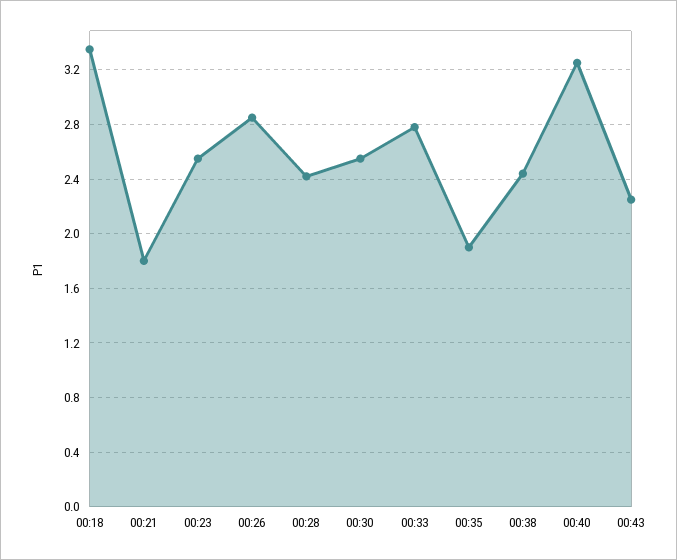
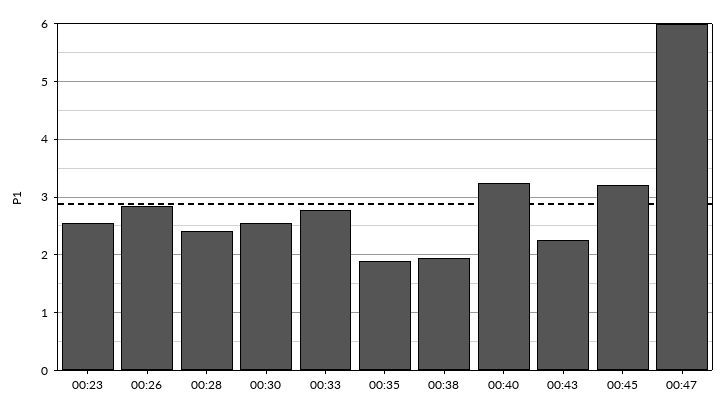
00:18: 3.35 -> none
00:21: 1.8 -> none
00:38: 2.45 -> 2
00:45: none -> 3.2
00:47: none -> 6

